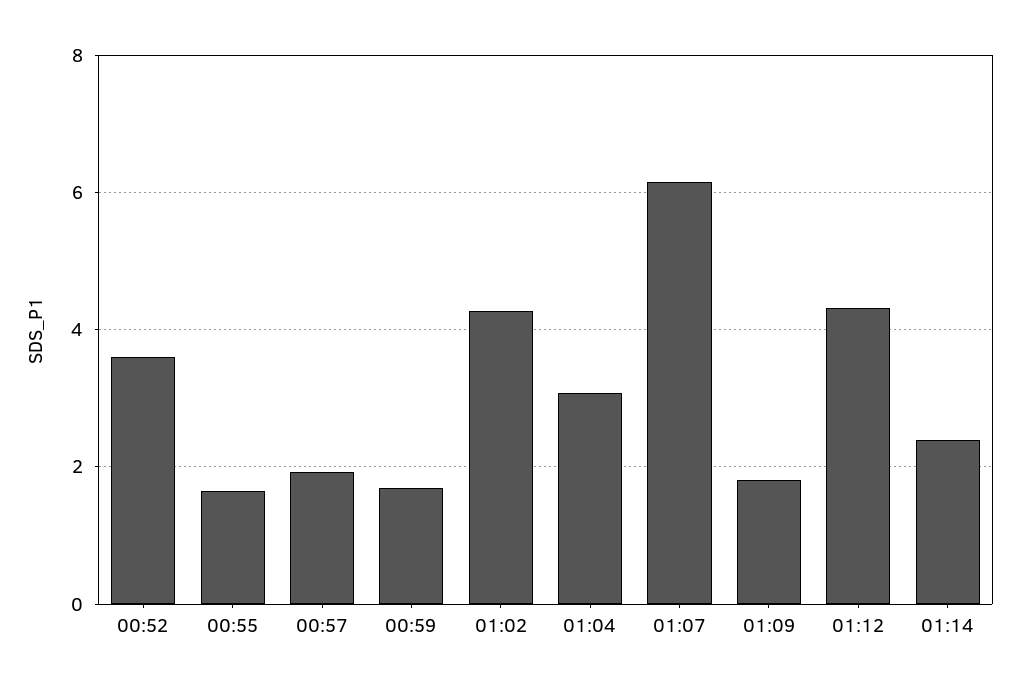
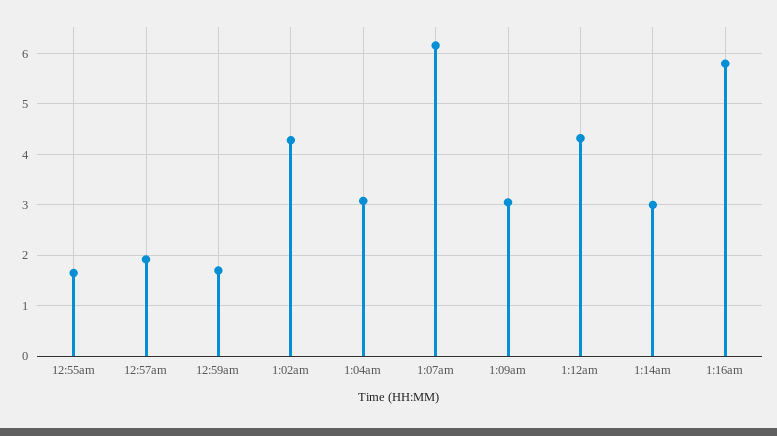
00:52: 3.6 -> none
01:09: 1.8 -> 3
01:14: 2.4 -> 3
1:16am: none -> 5.8

